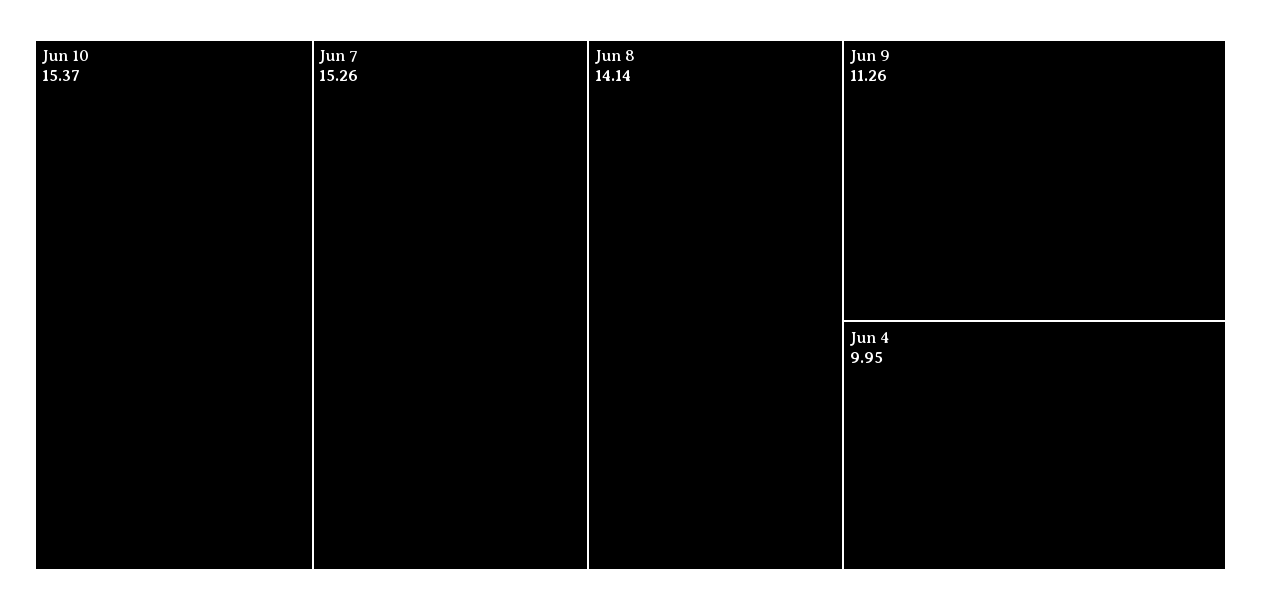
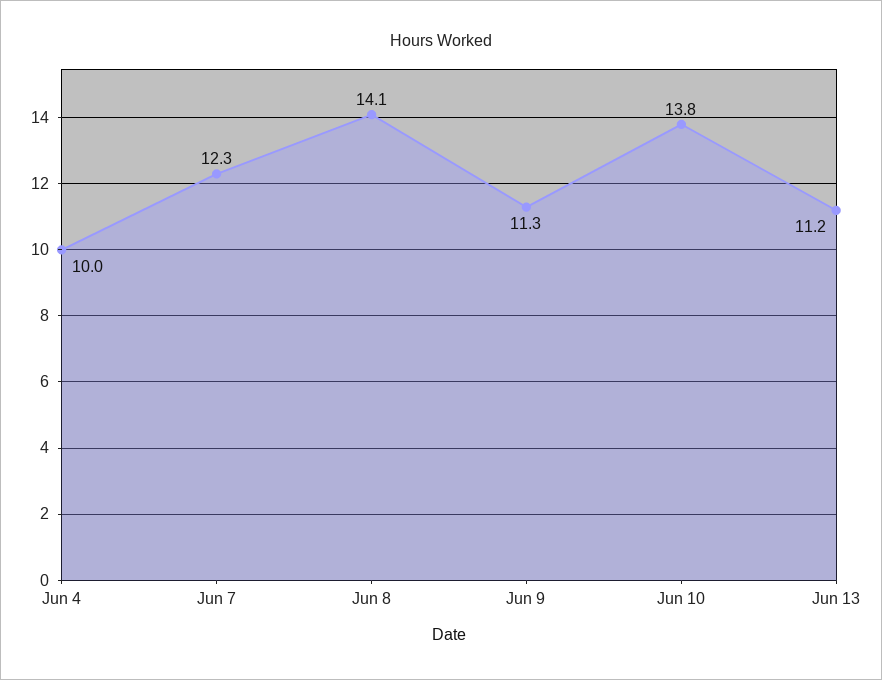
Jun 10: 15.37 -> 13.8
Jun 7: 15.26 -> 12.3
Jun 13: none -> 11.2

